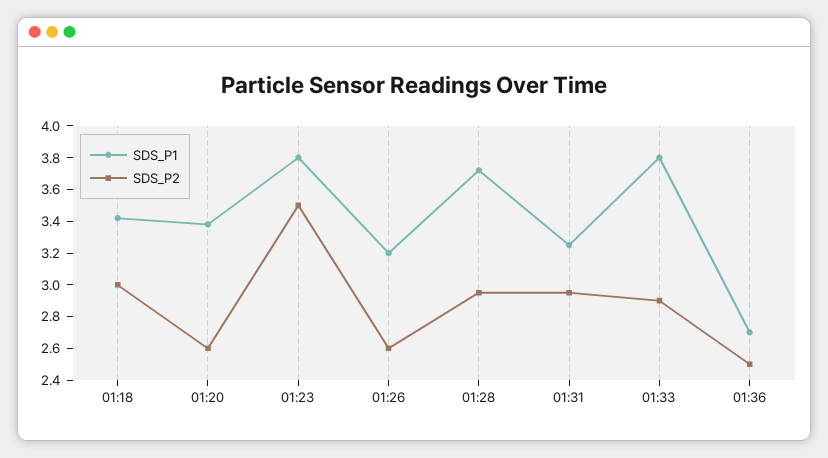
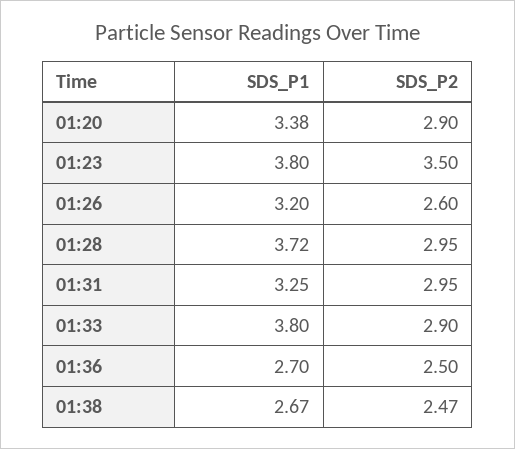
SDS_P1, 01:18: 3.4 -> none
SDS_P2, 01:18: 3 -> none
SDS_P2, 01:20: 2.6 -> 2.9
SDS_P1, 01:38: none -> 2.67
SDS_P2, 01:38: none -> 2.47

